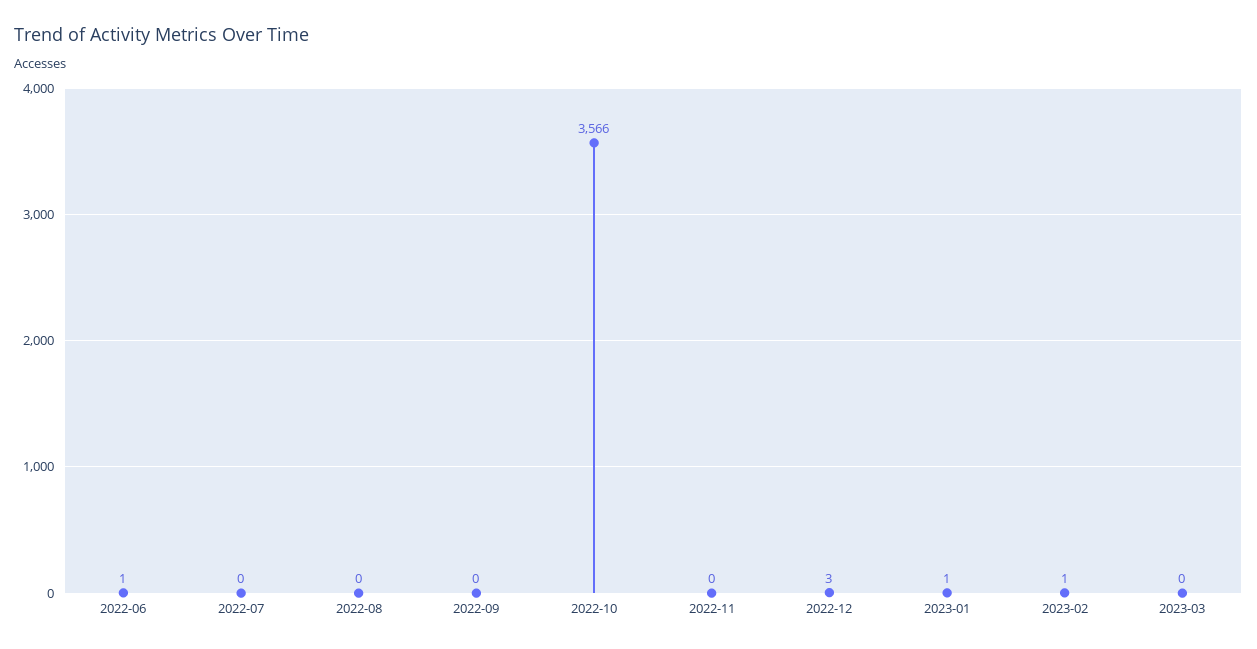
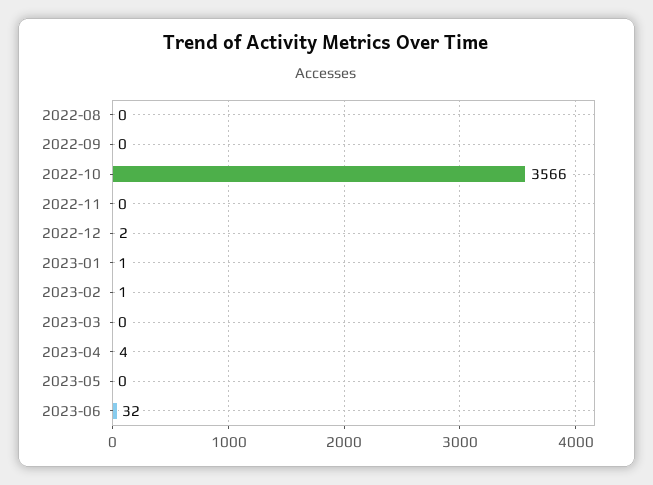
2022-06: 1 -> none
2022-07: 0 -> none
2022-12: 3 -> 2
2023-04: none -> 4
2023-05: none -> 0
2023-06: none -> 32

